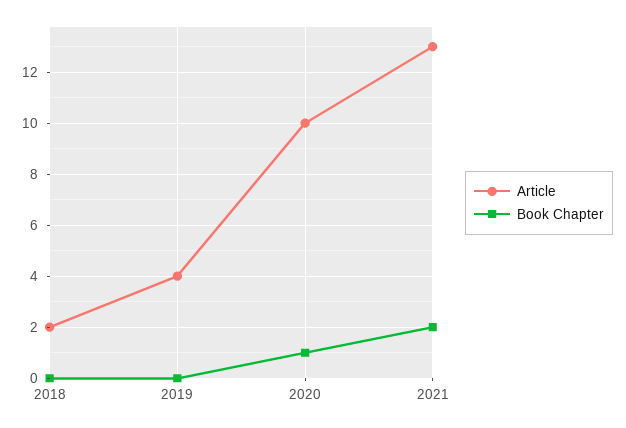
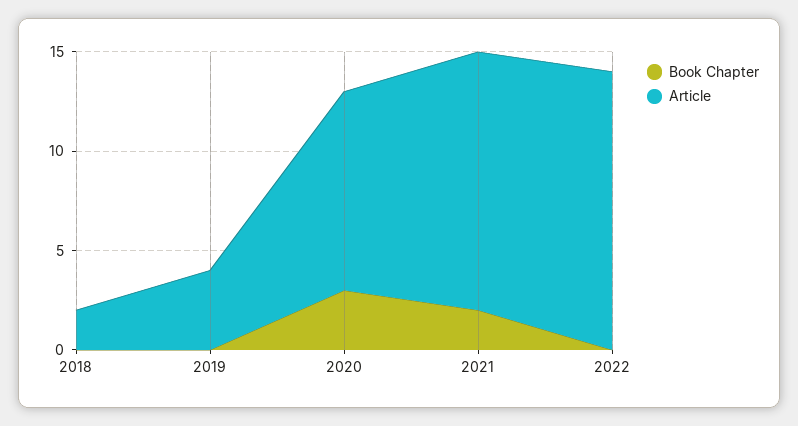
Book Chapter, 2020: 1 -> 3
Book Chapter, 2022: none -> 0
Article, 2022: none -> 14

